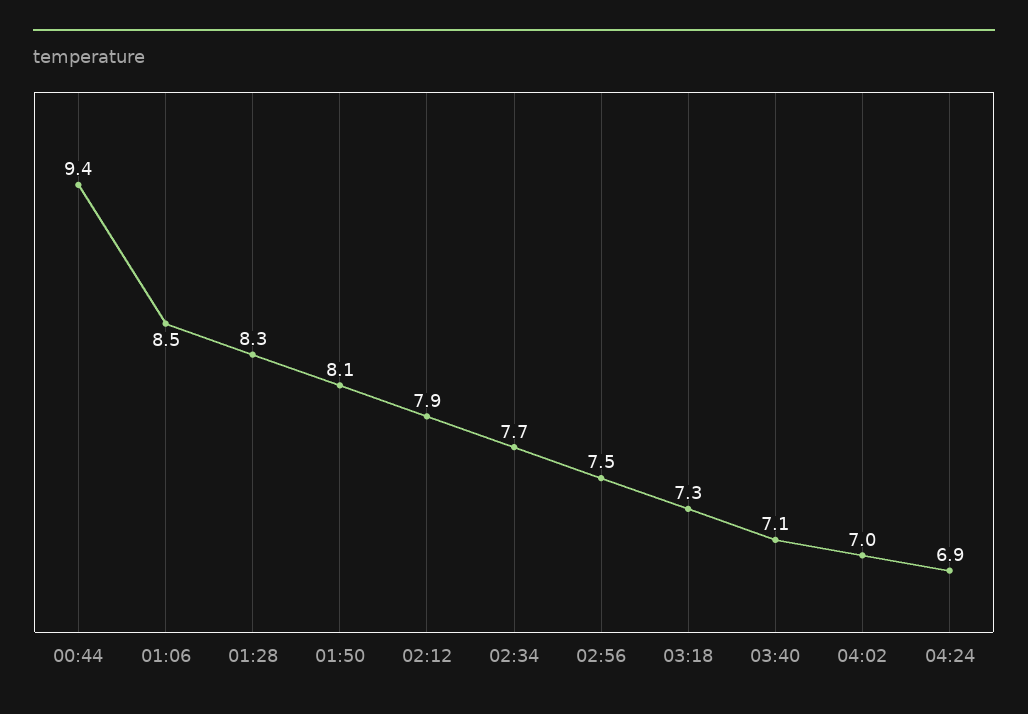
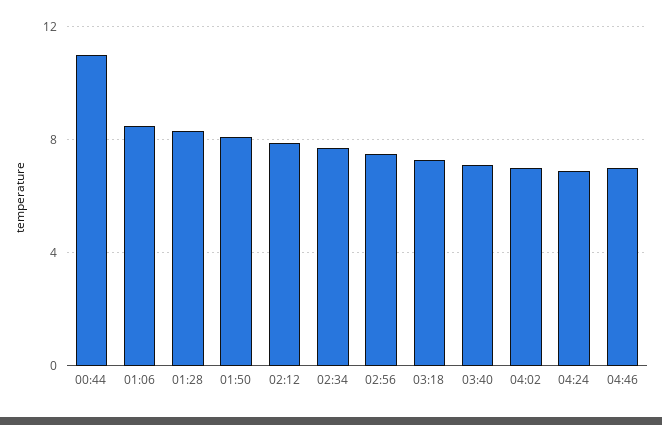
00:44: 9.4 -> 11
04:46: none -> 7

